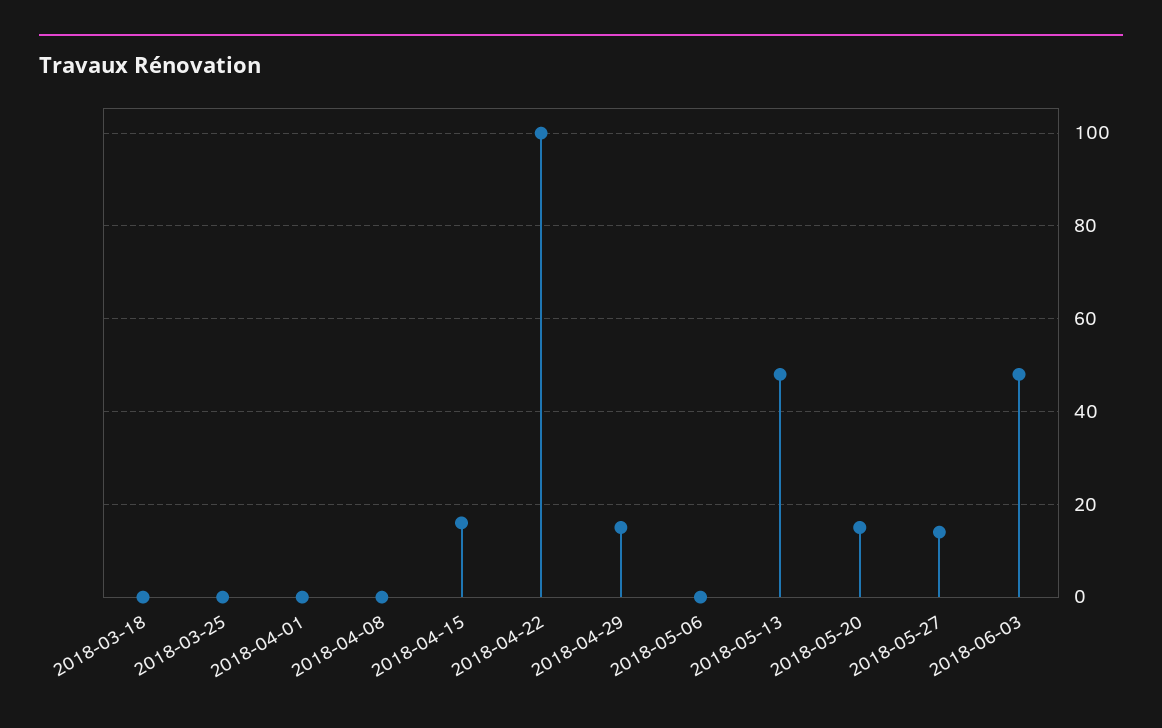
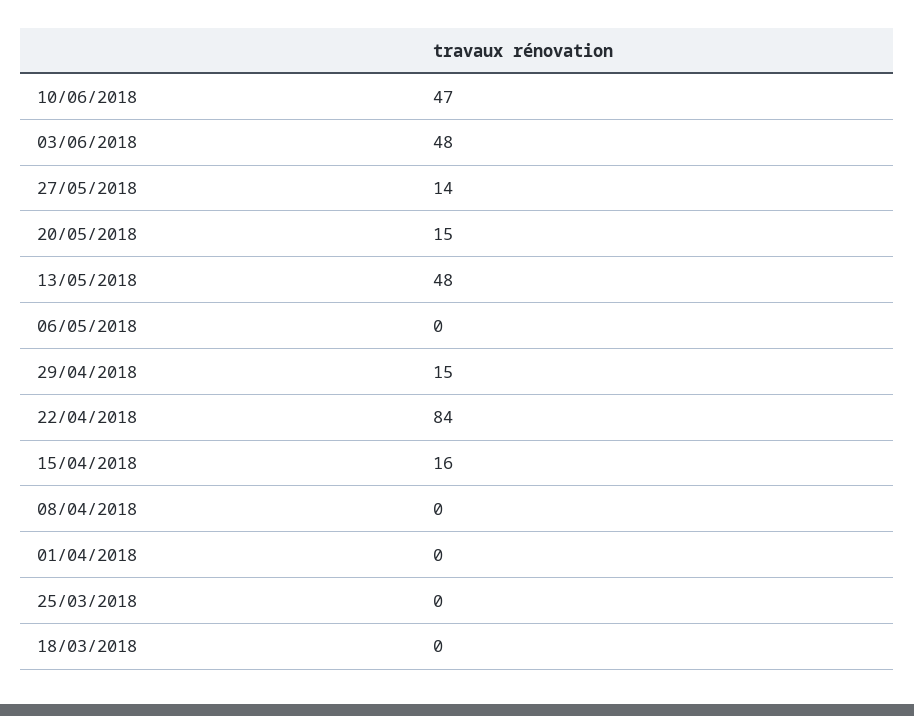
2018-04-22: 100 -> 84
10/06/2018: none -> 47

